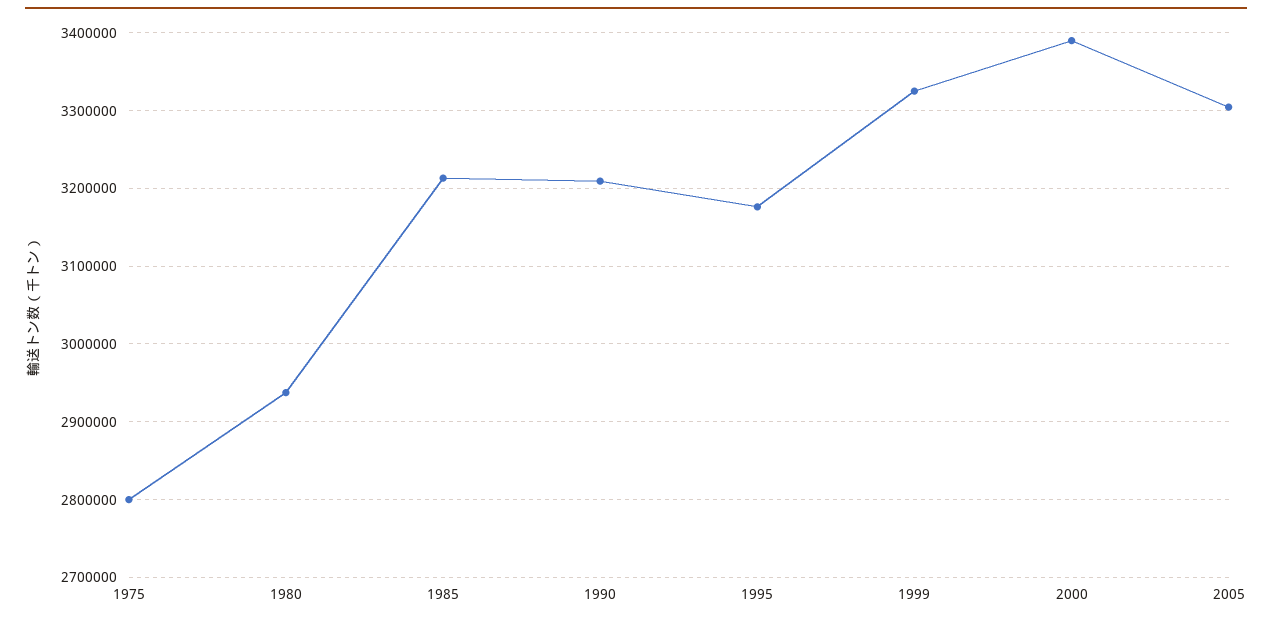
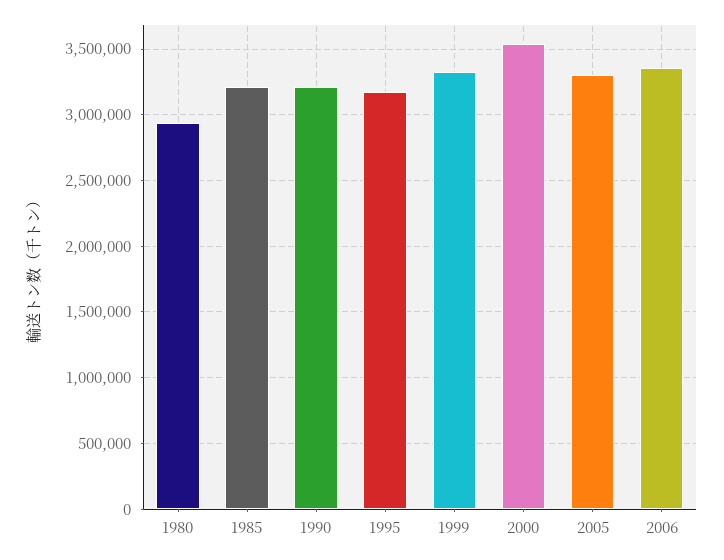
1975: 2800000 -> none
2000: 3390000 -> 3550000
2006: none -> 3350000

